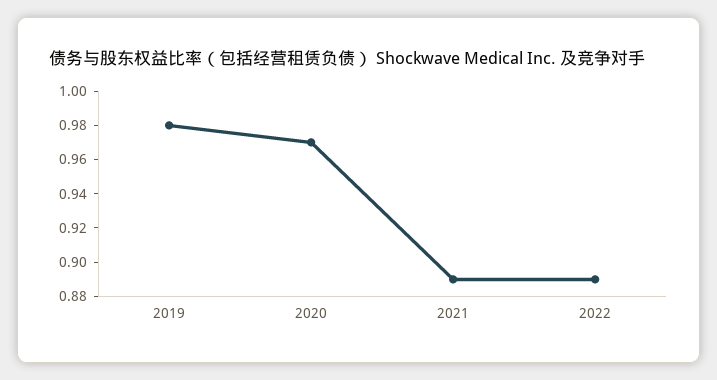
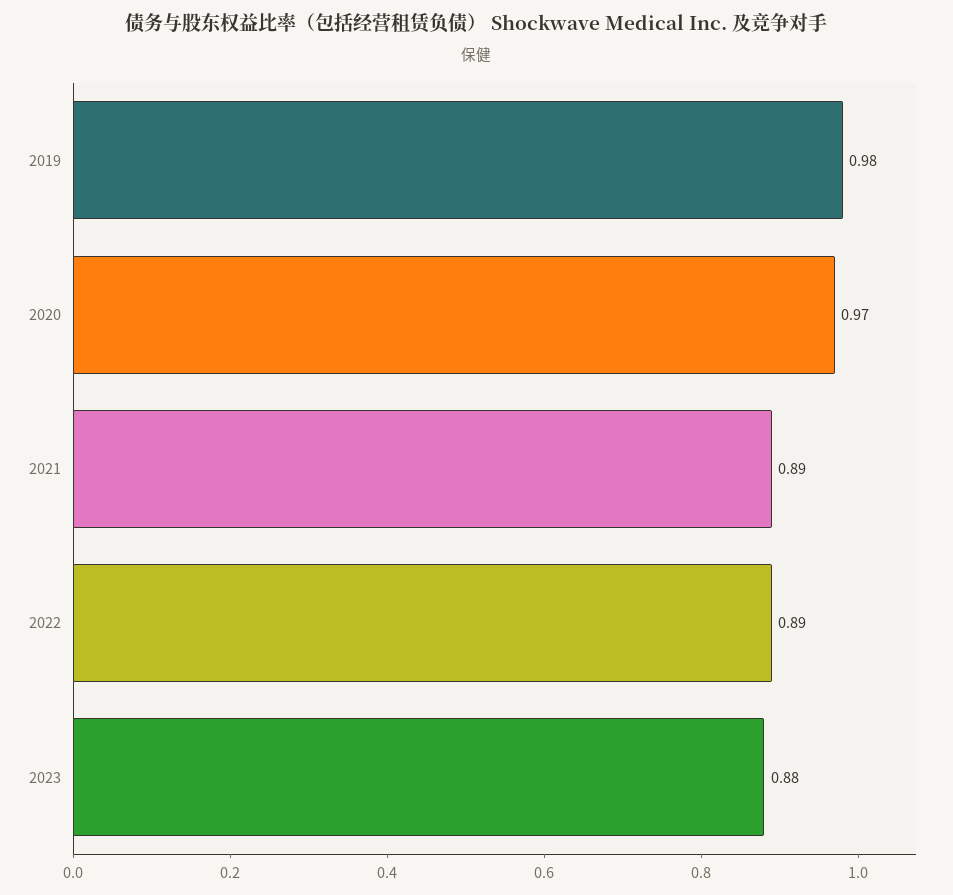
2023: none -> 0.88

